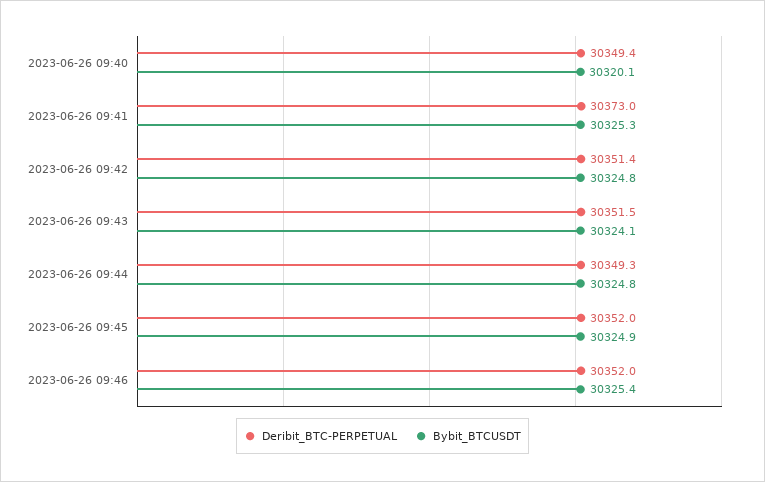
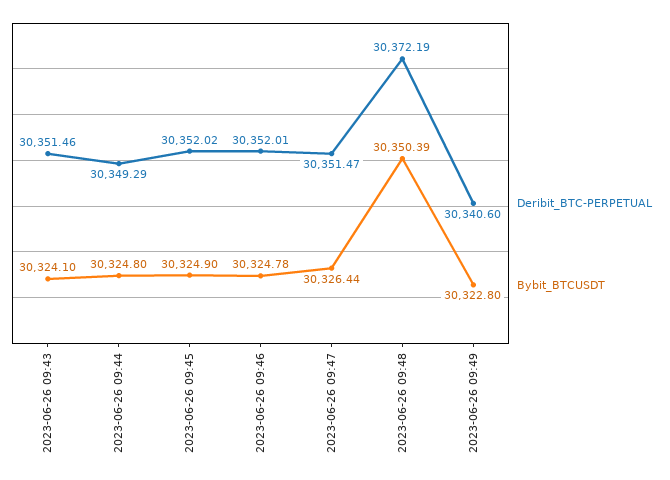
Deribit_BTC-PERPETUAL, 2023-06-26 09:40: 30349.4 -> none
Bybit_BTCUSDT, 2023-06-26 09:40: 30320.1 -> none
Deribit_BTC-PERPETUAL, 2023-06-26 09:41: 30373 -> none
Bybit_BTCUSDT, 2023-06-26 09:41: 30325.3 -> none
Deribit_BTC-PERPETUAL, 2023-06-26 09:42: 30351.4 -> none
Bybit_BTCUSDT, 2023-06-26 09:42: 30324.8 -> none
Bybit_BTCUSDT, 2023-06-26 09:46: 30325.4 -> 30324.78
Deribit_BTC-PERPETUAL, 2023-06-26 09:47: none -> 30351.47
Bybit_BTCUSDT, 2023-06-26 09:47: none -> 30326.44
Deribit_BTC-PERPETUAL, 2023-06-26 09:48: none -> 30372.19
Bybit_BTCUSDT, 2023-06-26 09:48: none -> 30350.39
Deribit_BTC-PERPETUAL, 2023-06-26 09:49: none -> 30340.6
Bybit_BTCUSDT, 2023-06-26 09:49: none -> 30322.8

